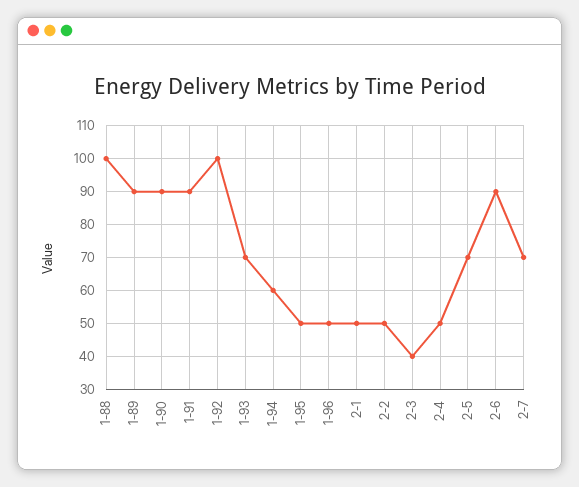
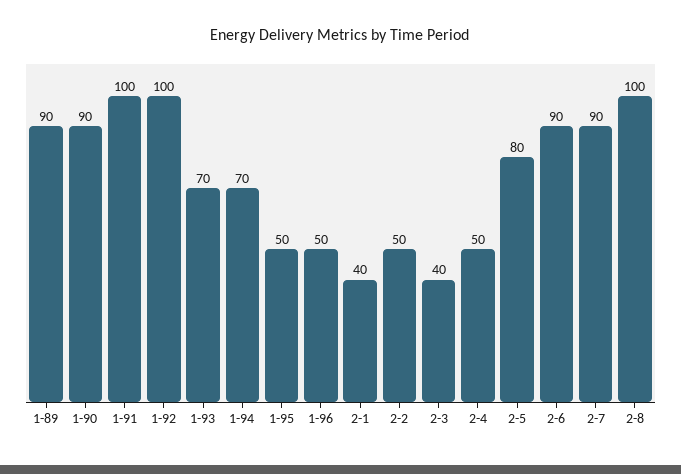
1-88: 100 -> none
1-91: 90 -> 100
1-94: 60 -> 70
2-1: 50 -> 40
2-5: 70 -> 80
2-7: 70 -> 90
2-8: none -> 100

